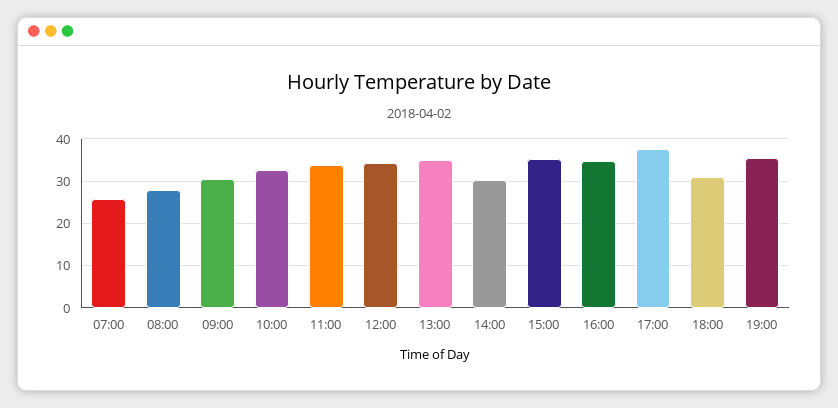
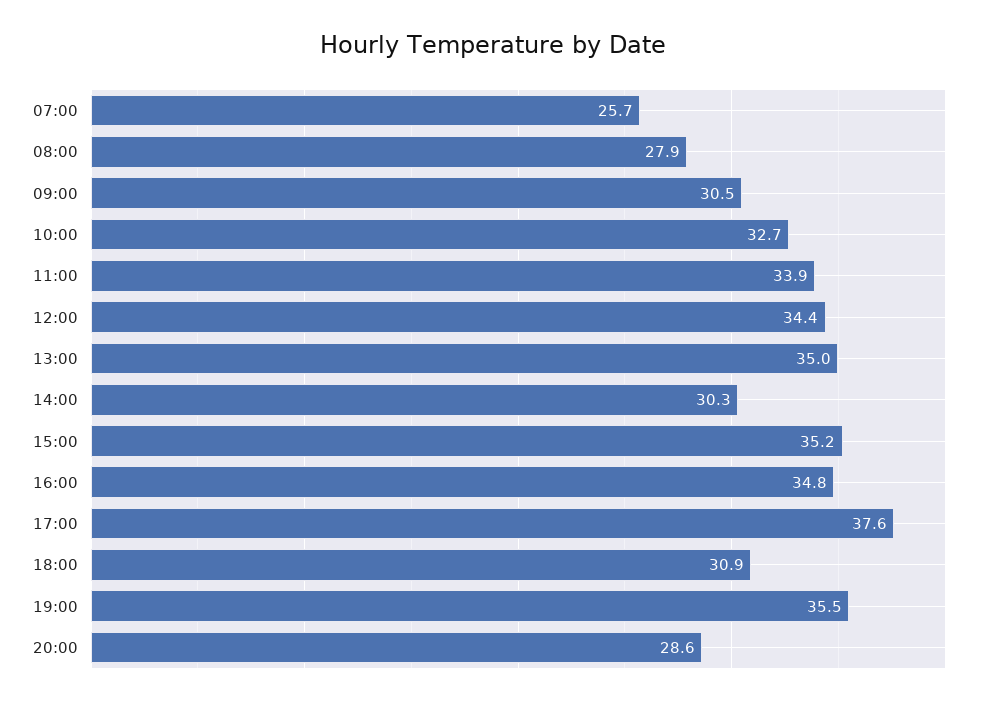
20:00: none -> 28.6

